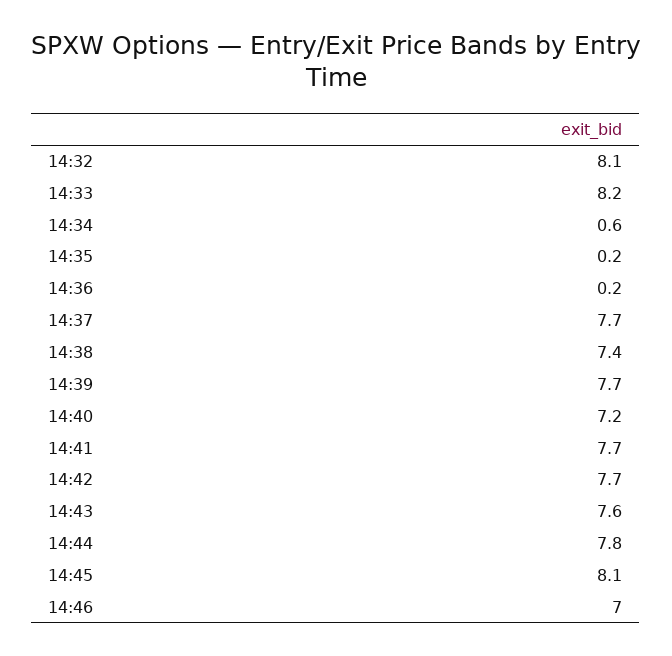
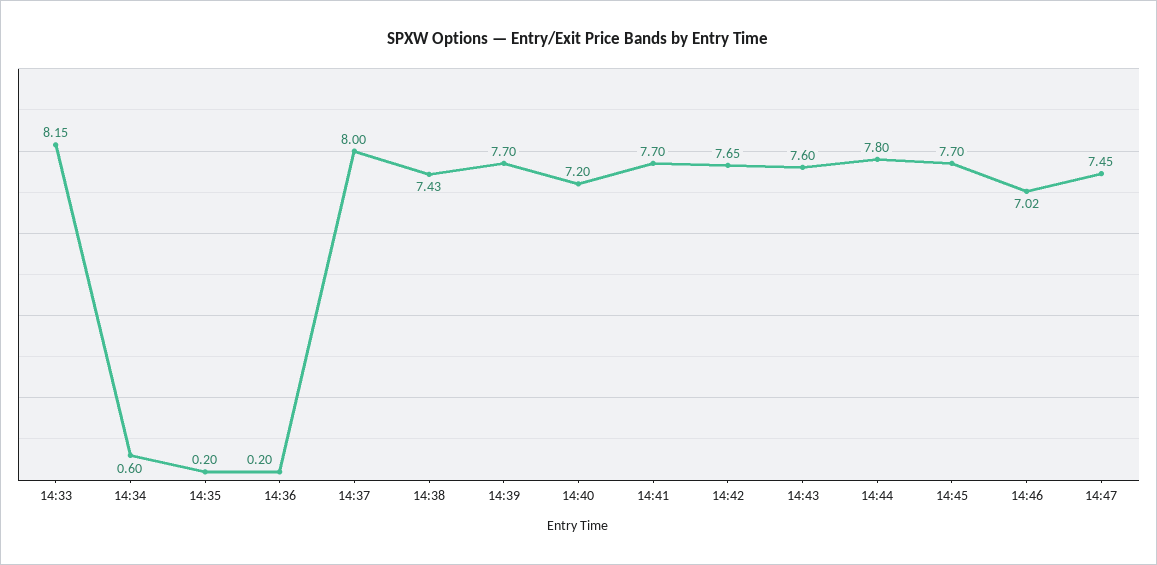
14:32: 8.1 -> none
14:37: 7.7 -> 8
14:45: 8.1 -> 7.7
14:47: none -> 7.45

